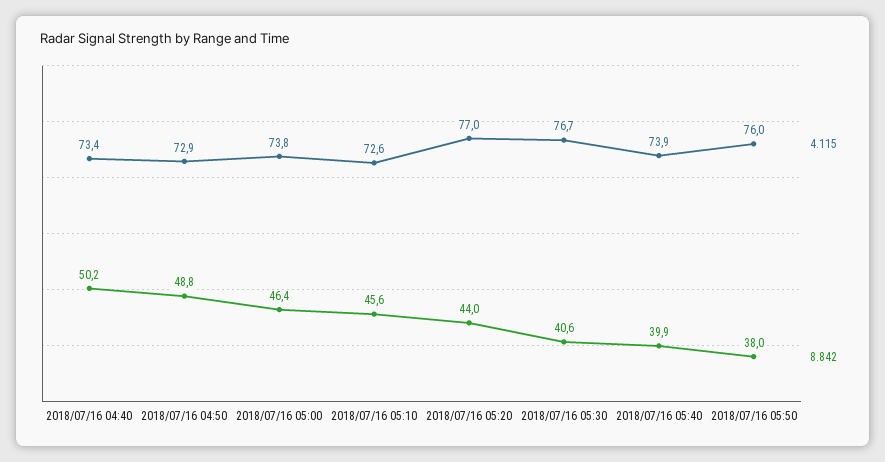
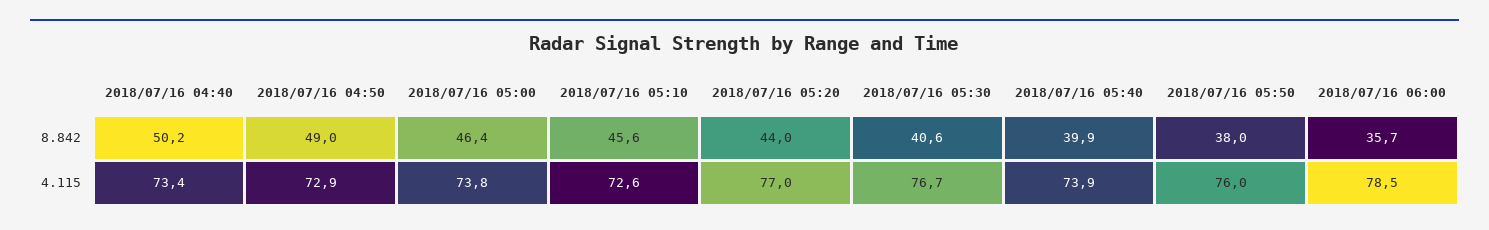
8.842, 2018/07/16 04:50: 48.8 -> 49
8.842, 2018/07/16 06:00: none -> 35.7
4.115, 2018/07/16 06:00: none -> 78.5

